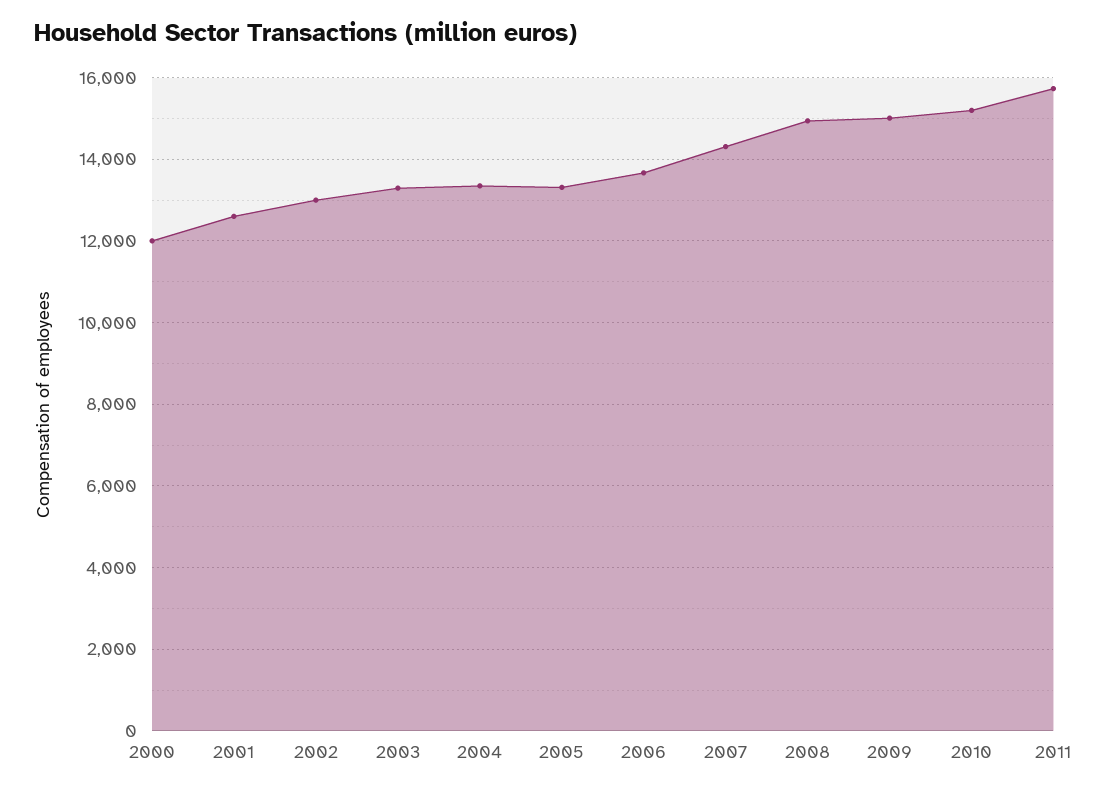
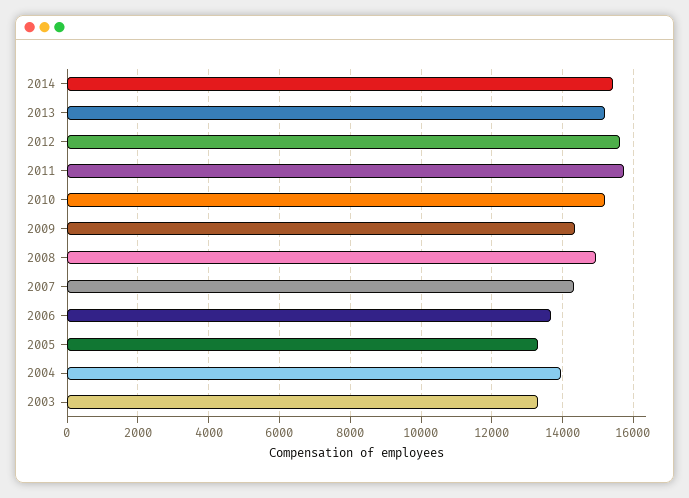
2000: 12000 -> none
2001: 12600 -> none
2002: 13000 -> none
2004: 13400 -> 14000
2009: 15000 -> 14400
2014: none -> 15400
2013: none -> 15200
2012: none -> 15600

